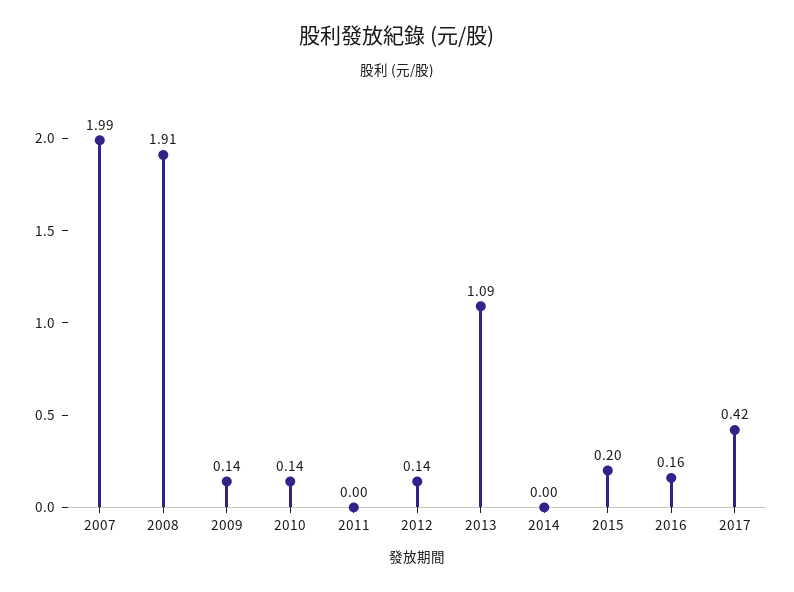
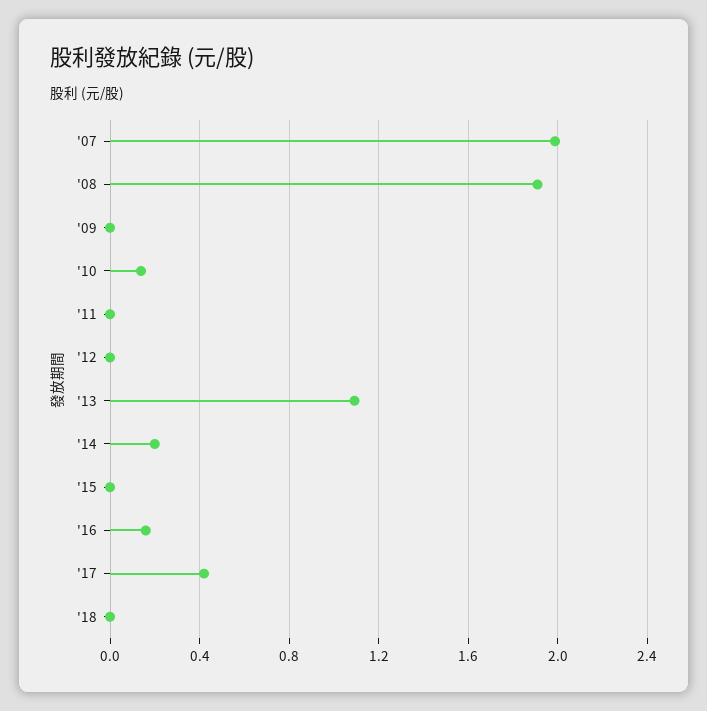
2009: 0.14 -> 0
2012: 0.14 -> 0
2014: 0 -> 0.2
2015: 0.2 -> 0
'18: none -> 0

